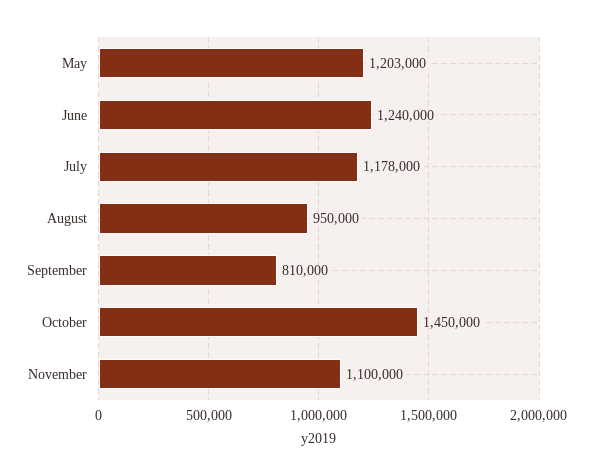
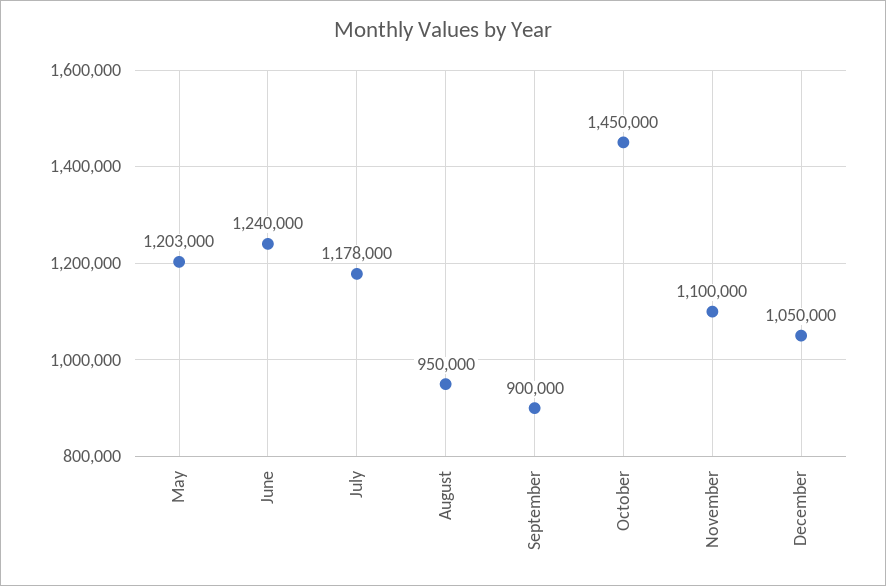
September: 810000 -> 900000
December: none -> 1050000

